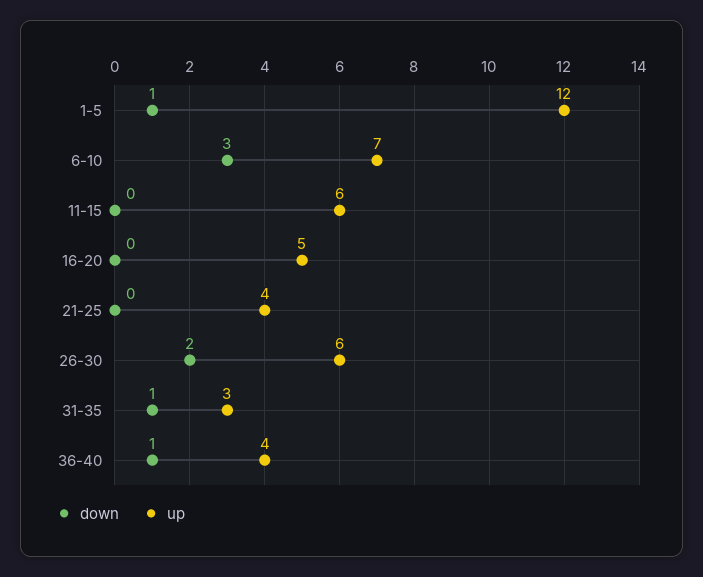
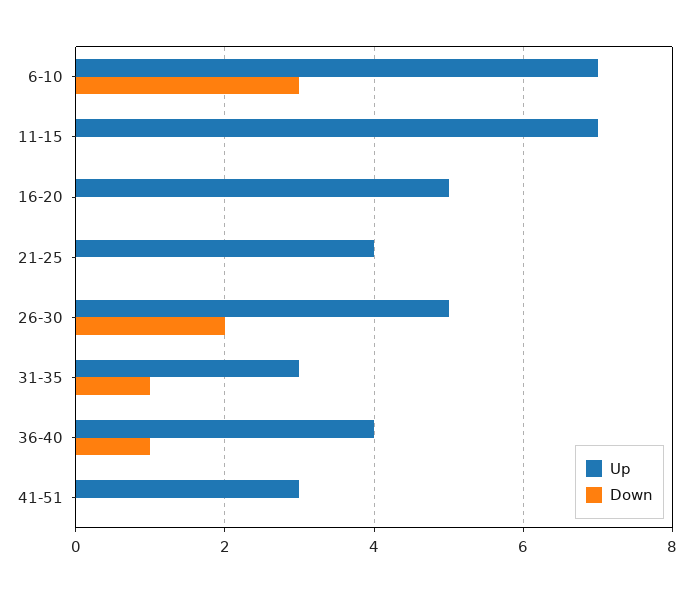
down, 1-5: 1 -> none
up, 1-5: 12 -> none
up, 11-15: 6 -> 7
up, 26-30: 6 -> 5
up, 41-51: none -> 3
down, 41-51: none -> 0

